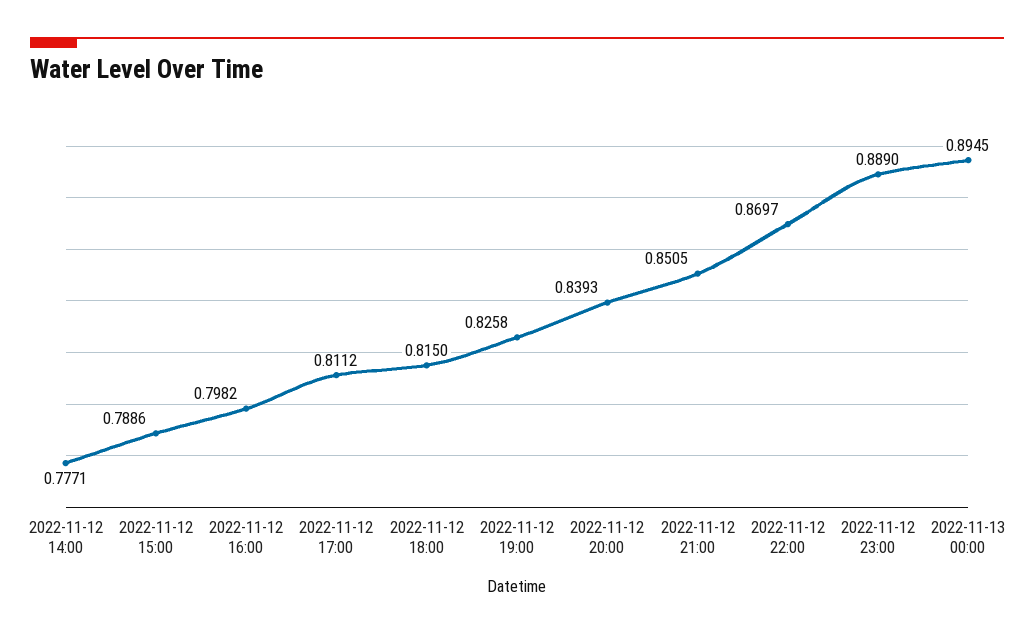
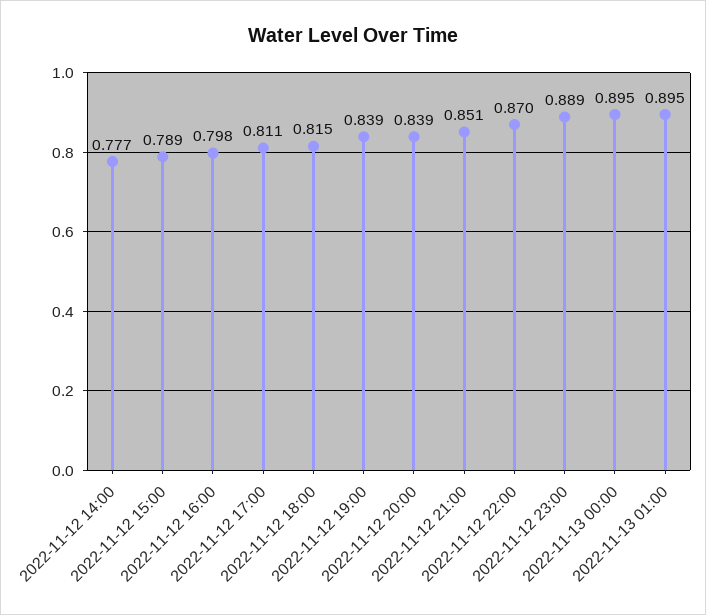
2022-11-12 19:00: 0.8258 -> 0.839
2022-11-13 01:00: none -> 0.895

